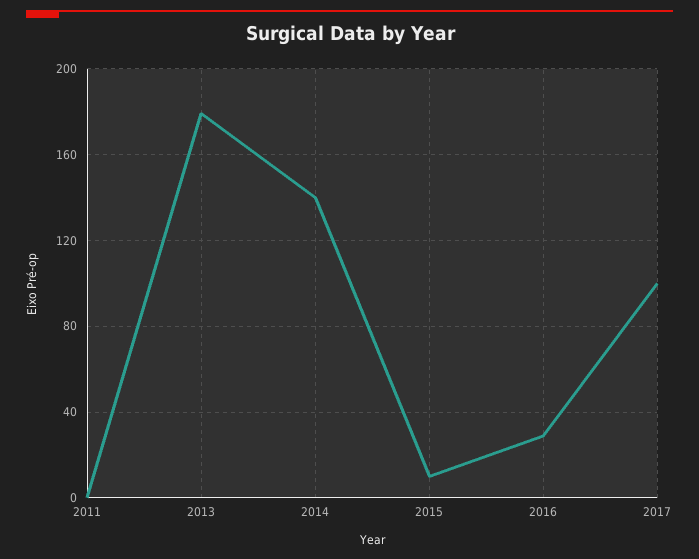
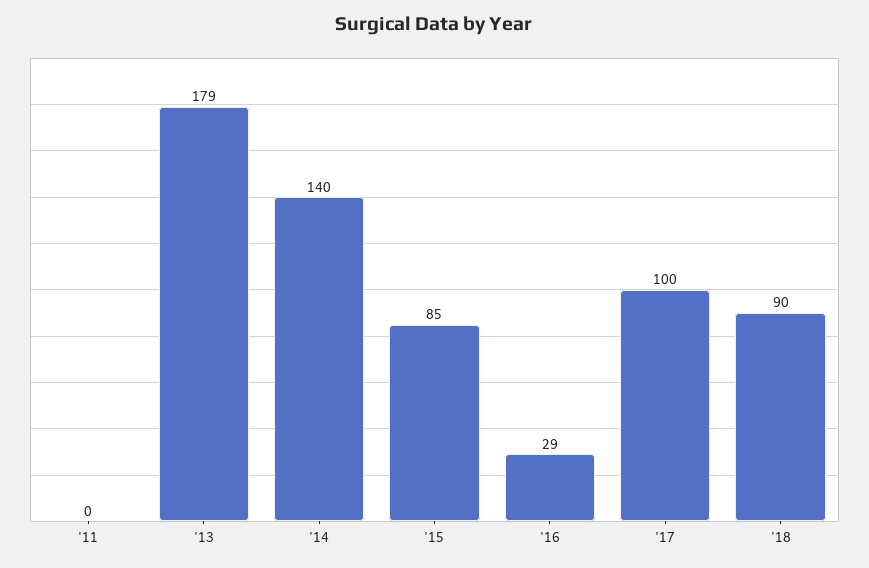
2015: 10 -> 85
'18: none -> 90

